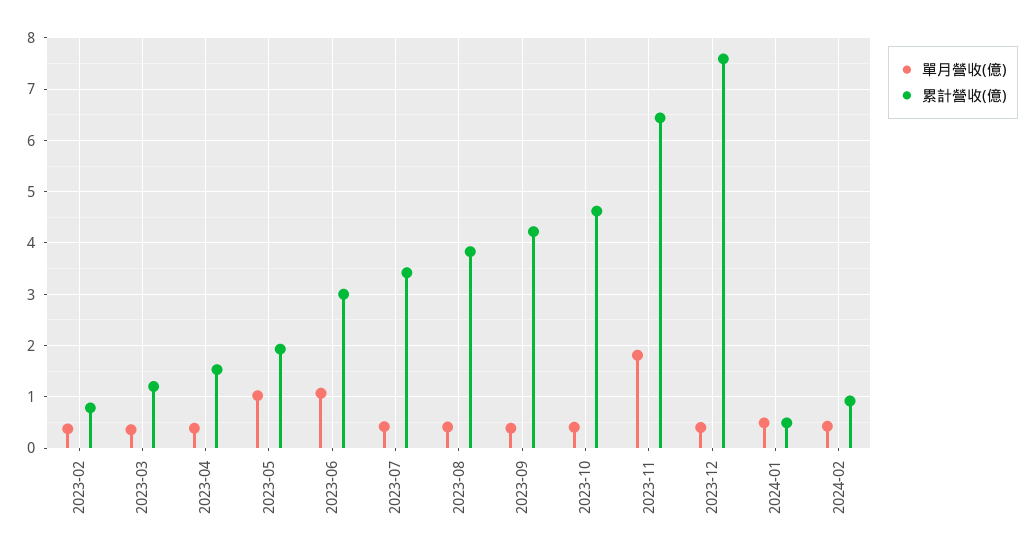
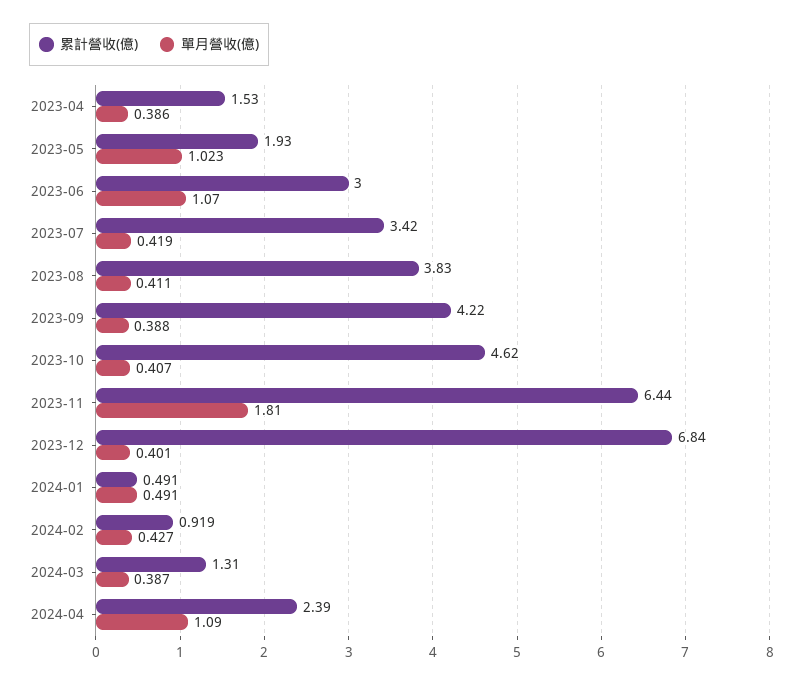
單月營收(億), 2023-02: 0.4 -> none
累計營收(億), 2023-02: 0.8 -> none
單月營收(億), 2023-03: 0.4 -> none
累計營收(億), 2023-03: 1.2 -> none
累計營收(億), 2023-12: 7.6 -> 6.84
累計營收(億), 2024-03: none -> 1.31
單月營收(億), 2024-03: none -> 0.387
累計營收(億), 2024-04: none -> 2.39
單月營收(億), 2024-04: none -> 1.09

